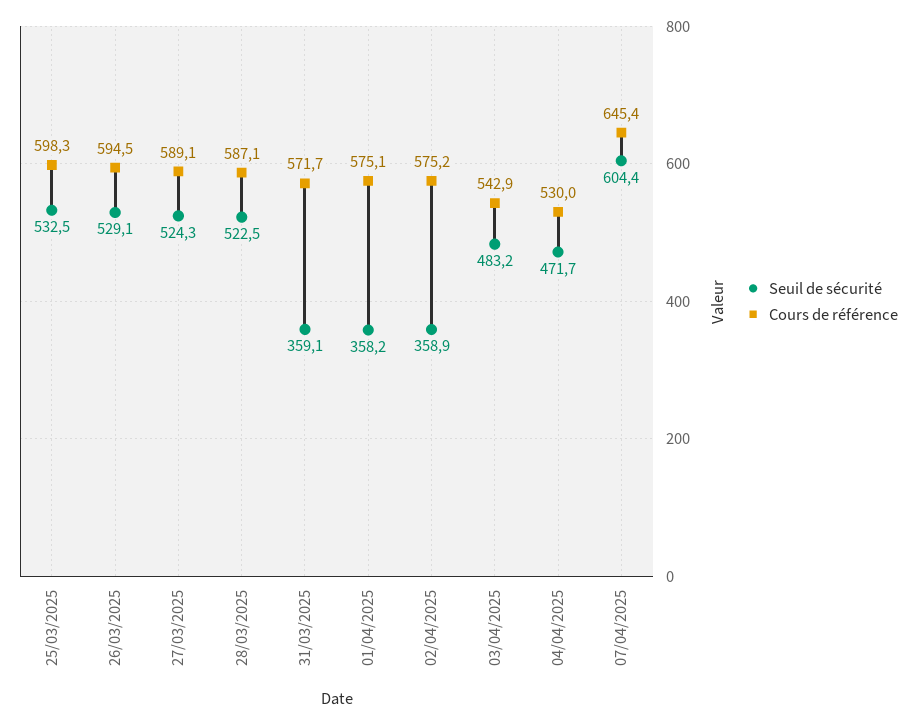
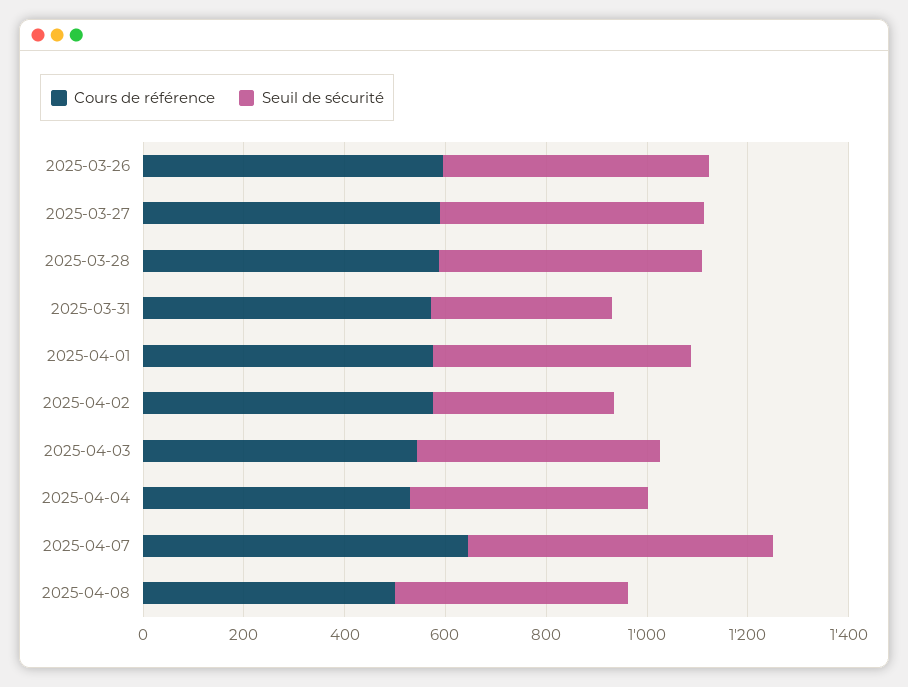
Seuil de sécurité, 25/03/2025: 532.5 -> none
Cours de référence, 25/03/2025: 598.3 -> none
Seuil de sécurité, 01/04/2025: 358.2 -> 500
Cours de référence, 2025-04-08: none -> 500
Seuil de sécurité, 2025-04-08: none -> 450

